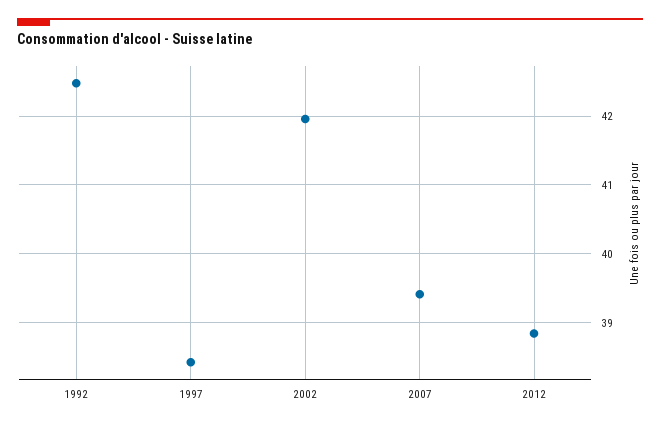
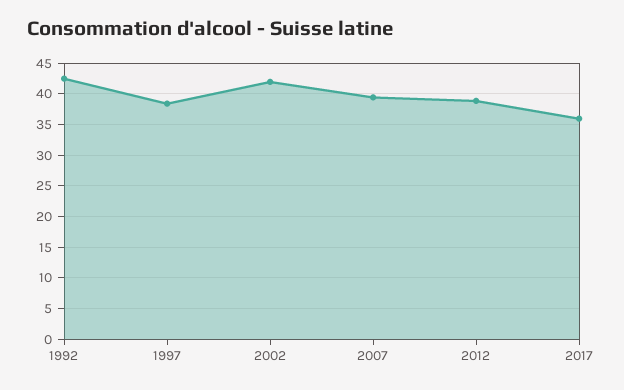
2017: none -> 36

